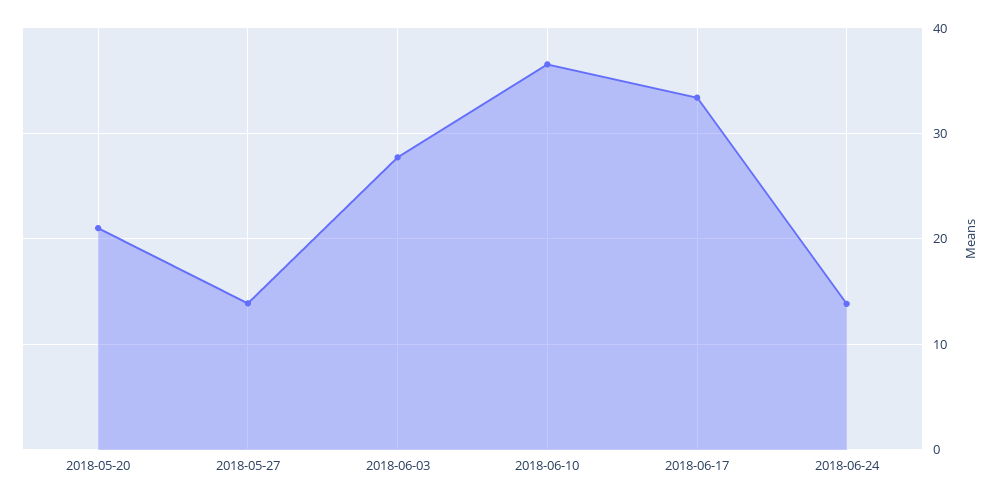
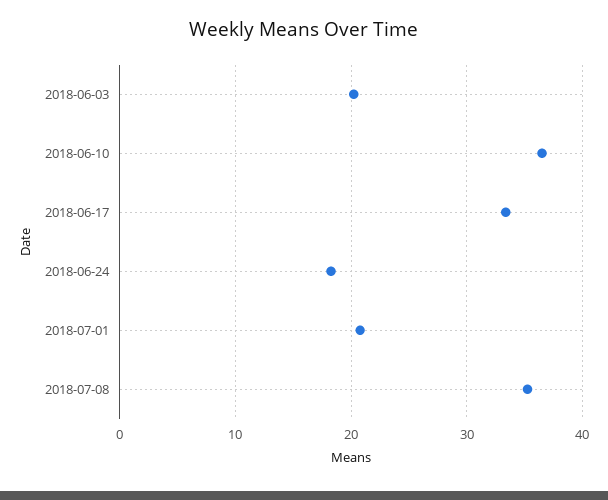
2018-05-20: 21 -> none
2018-05-27: 14 -> none
2018-06-03: 28 -> 20
2018-06-24: 14 -> 18
2018-07-01: none -> 21
2018-07-08: none -> 35

